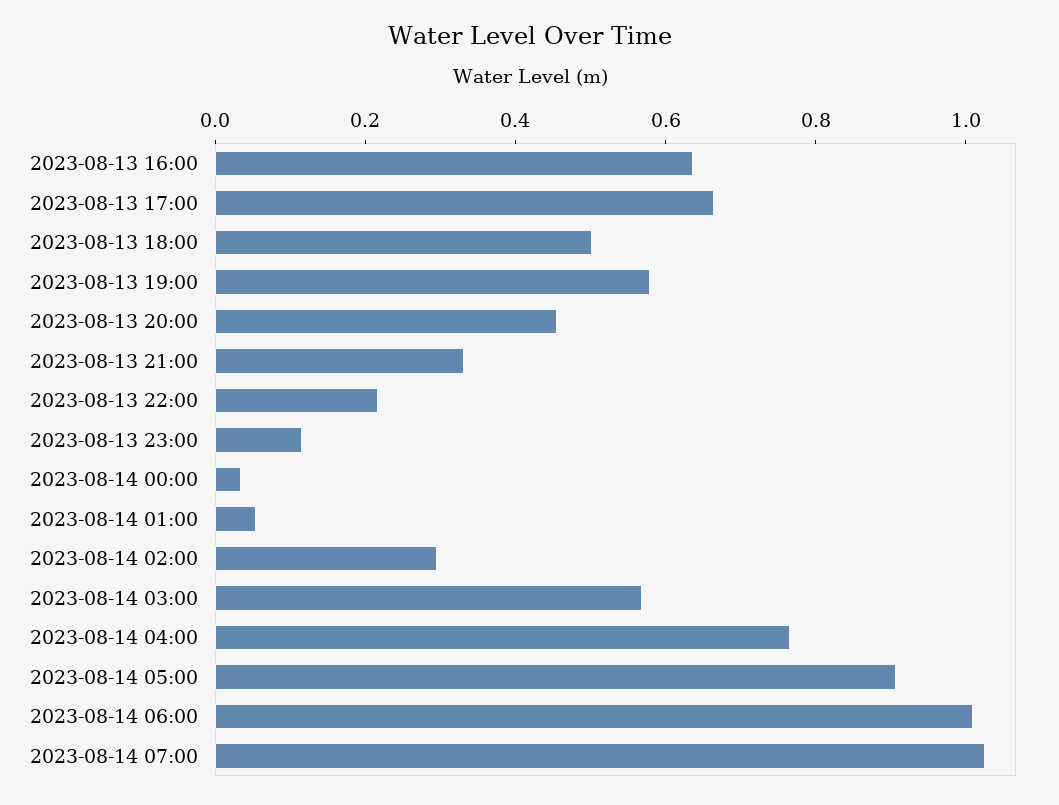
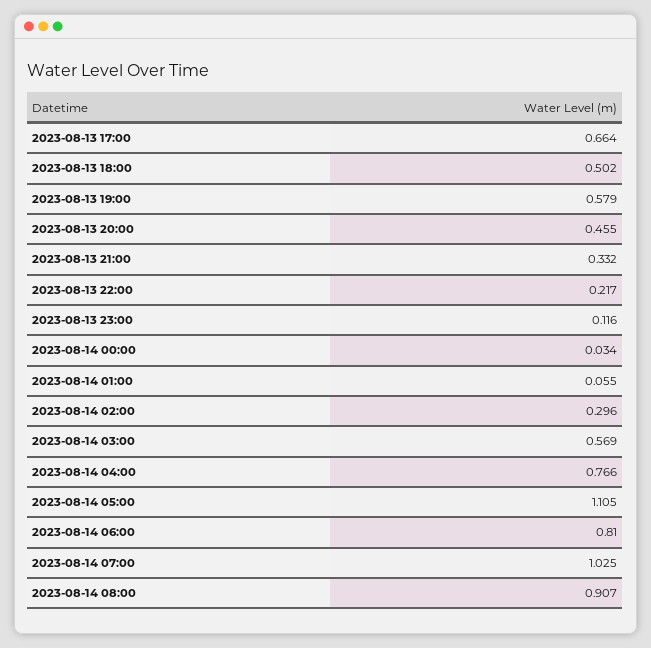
2023-08-13 16:00: 0.65 -> none
2023-08-14 05:00: 0.9 -> 1.105
2023-08-14 06:00: 1 -> 0.81
2023-08-14 08:00: none -> 0.907

